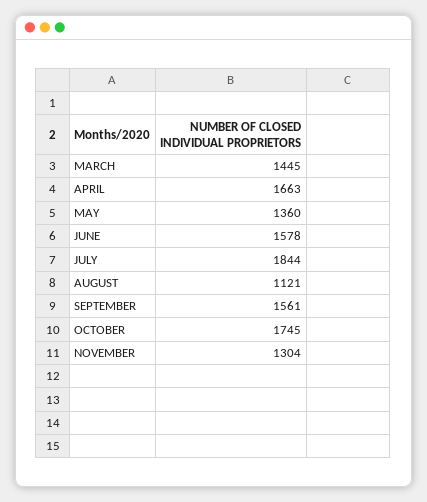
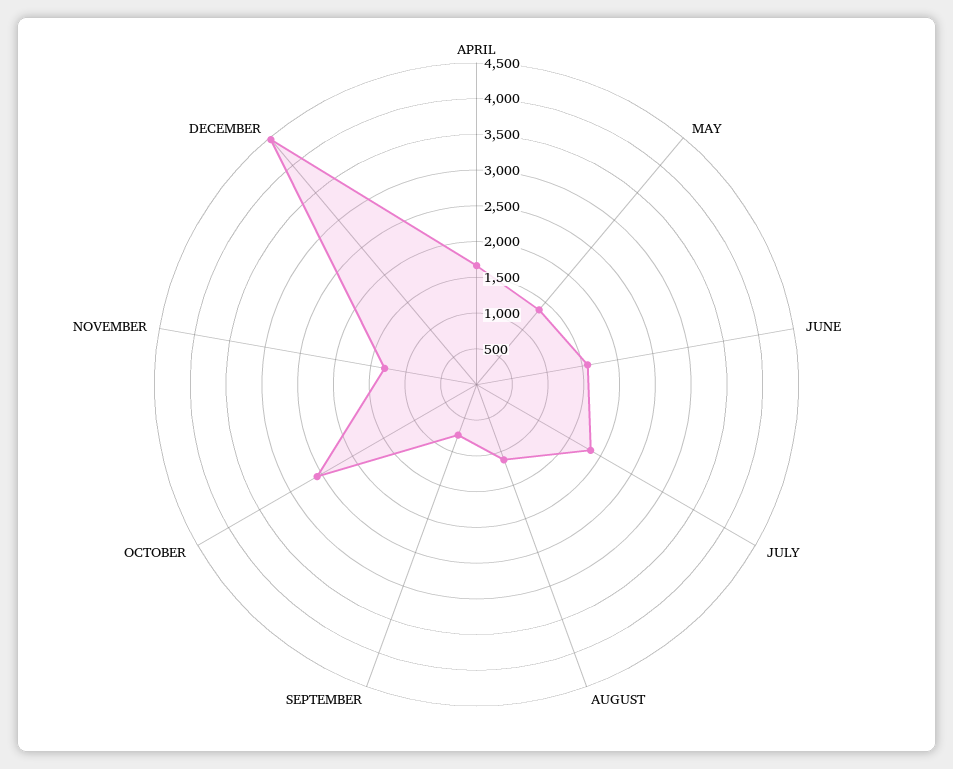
MARCH: 1445 -> none
SEPTEMBER: 1561 -> 750
OCTOBER: 1745 -> 2500
DECEMBER: none -> 4500

